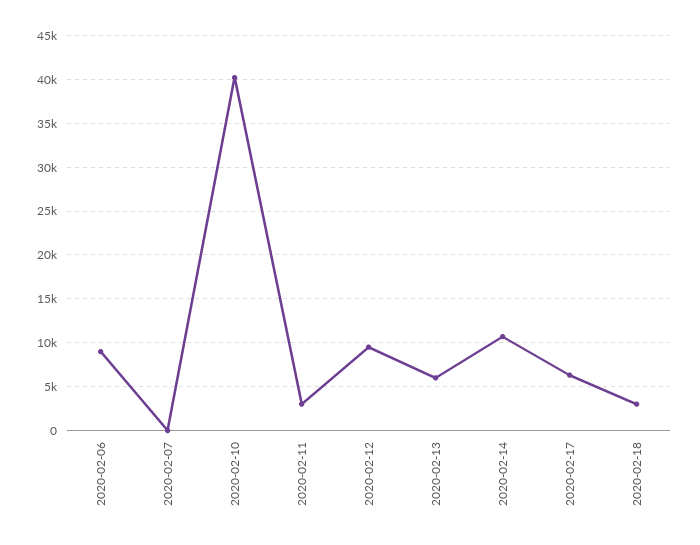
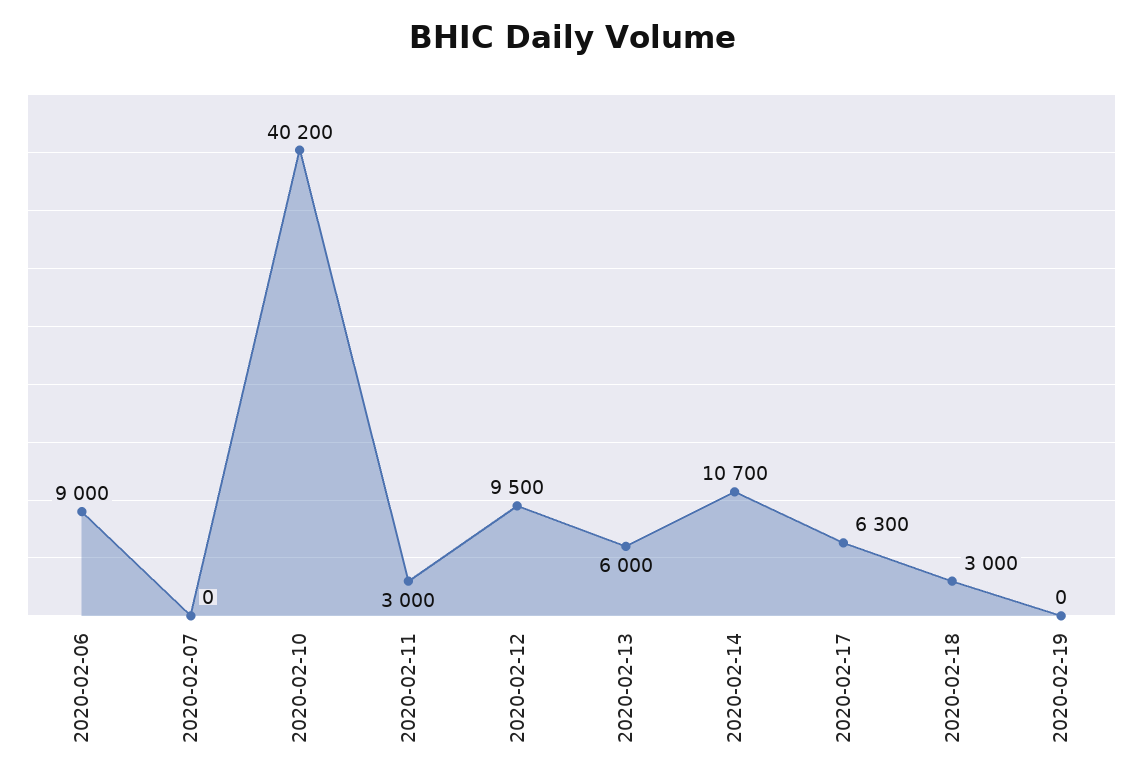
2020-02-19: none -> 0

